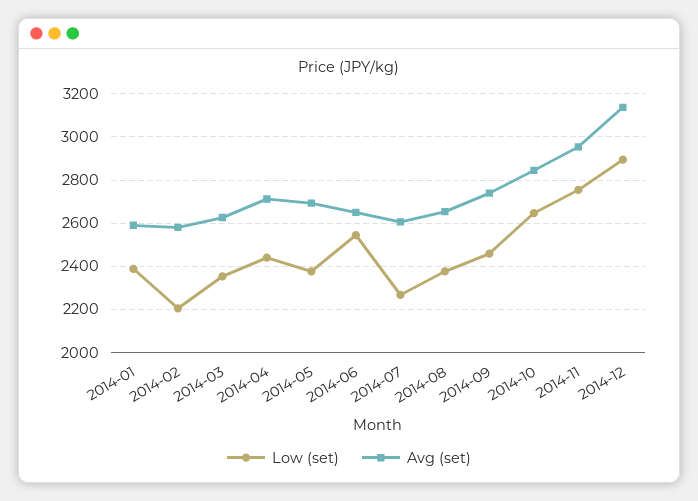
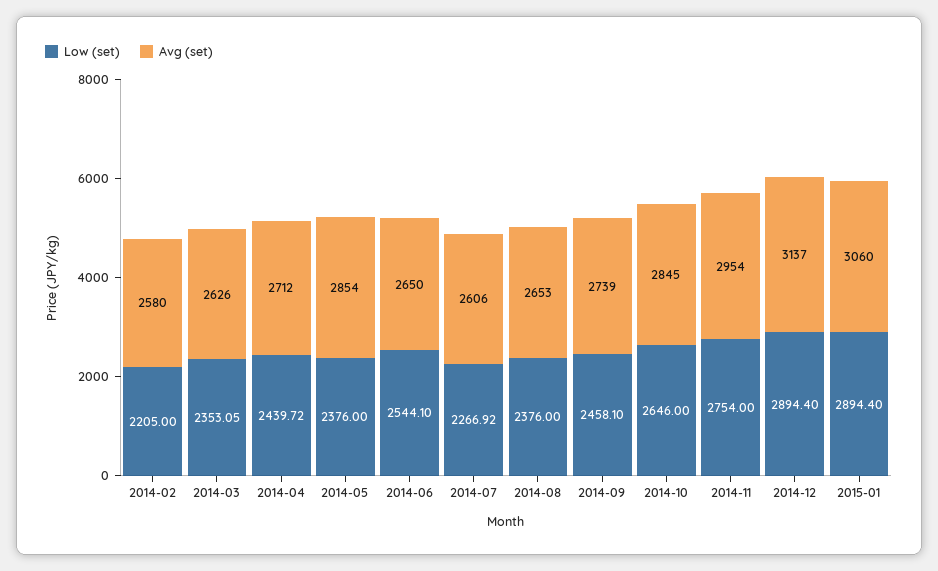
Low (set), 2014-01: 2400 -> none
Avg (set), 2014-01: 2600 -> none
Avg (set), 2014-05: 2700 -> 2854
Low (set), 2015-01: none -> 2894.4
Avg (set), 2015-01: none -> 3060

